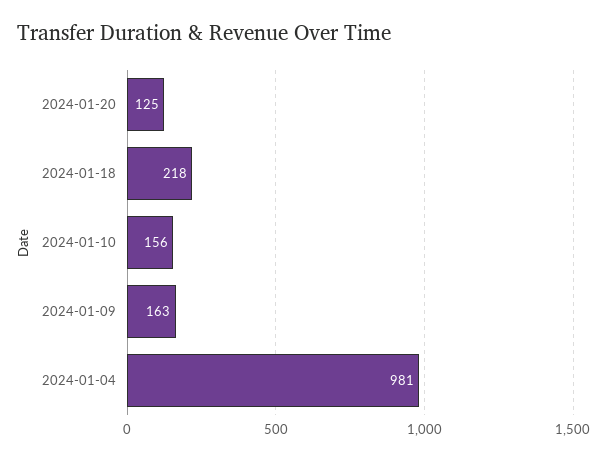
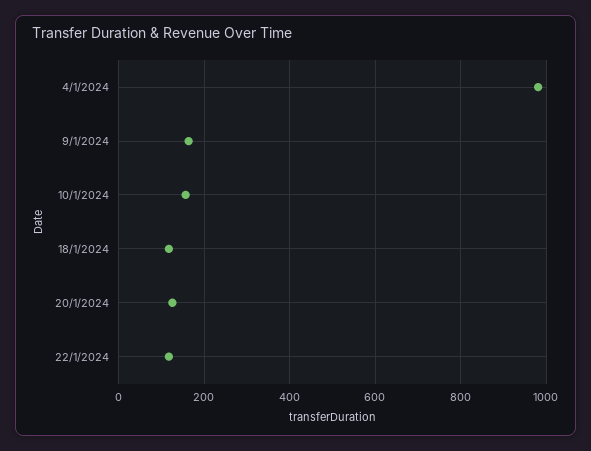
2024-01-18: 218 -> 120
22/1/2024: none -> 120

